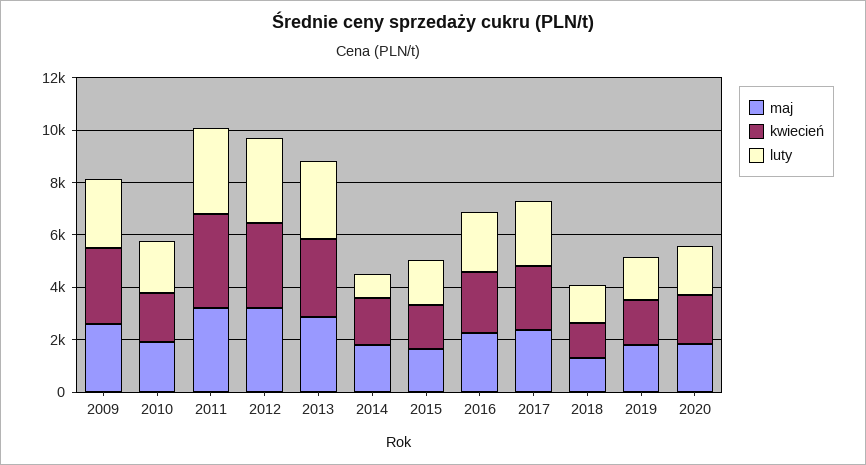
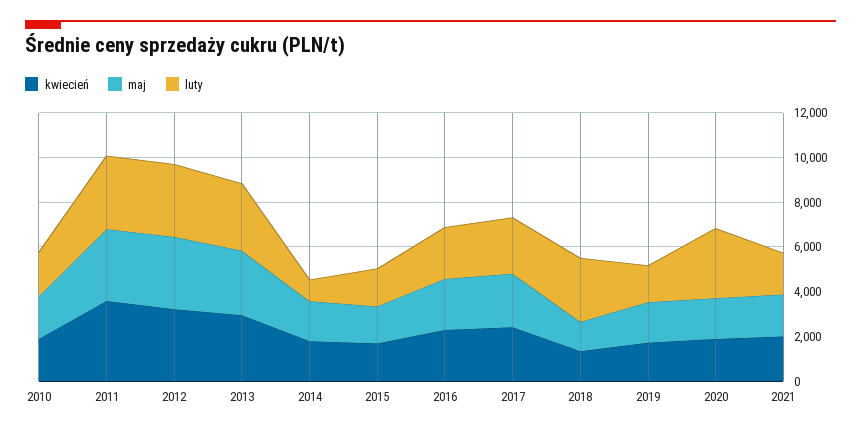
maj, 2009: 2500 -> none
kwiecień, 2009: 3000 -> none
luty, 2009: 2500 -> none
luty, 2018: 1500 -> 3000
luty, 2020: 2000 -> 3000
kwiecień, 2021: none -> 2000
maj, 2021: none -> 2000
luty, 2021: none -> 2000

